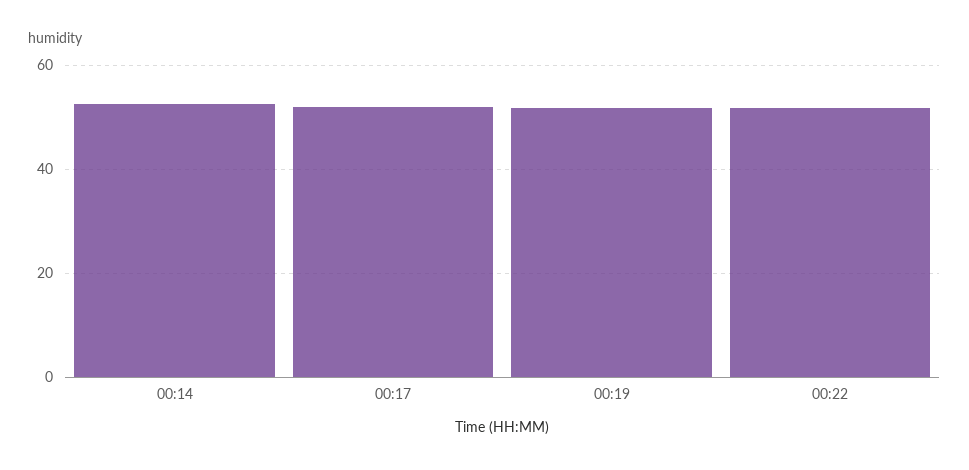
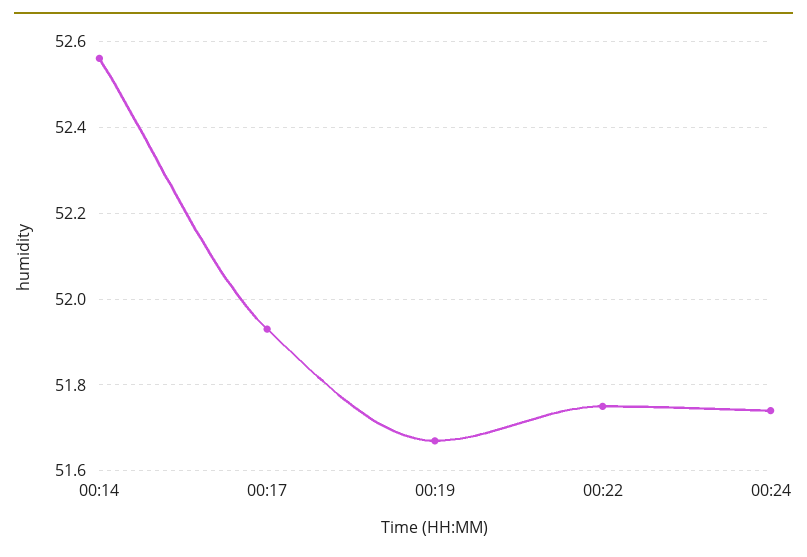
00:24: none -> 51.75

